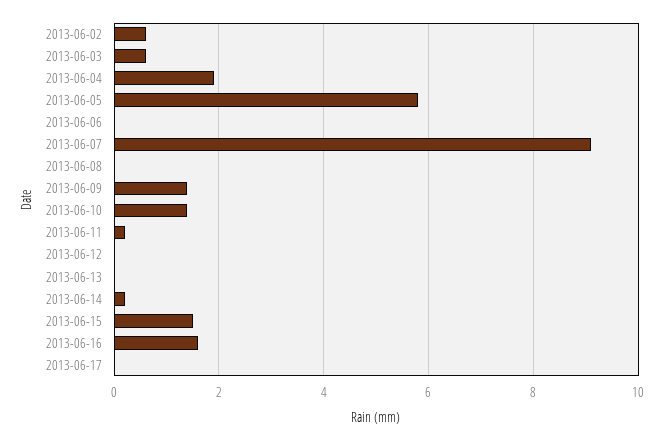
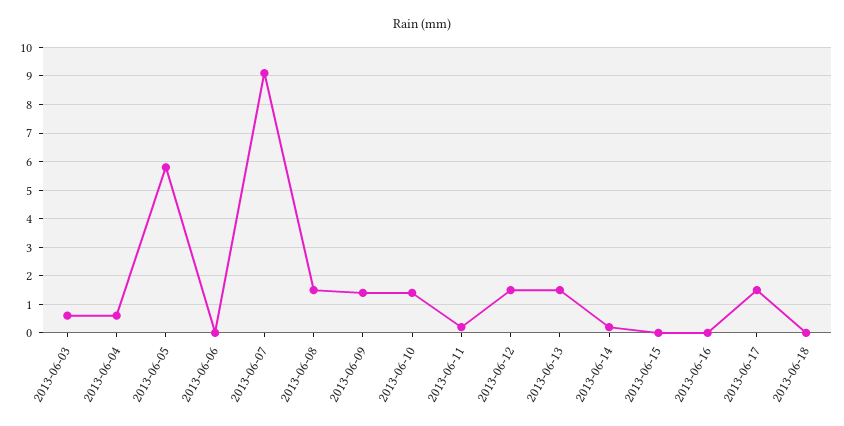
2013-06-02: 0.5 -> none
2013-06-04: 2 -> 0.5
2013-06-08: 0 -> 1.5
2013-06-12: 0 -> 1.5
2013-06-13: 0 -> 1.5
2013-06-15: 1.5 -> 0
2013-06-16: 1.5 -> 0
2013-06-17: 0 -> 1.5
2013-06-18: none -> 0

